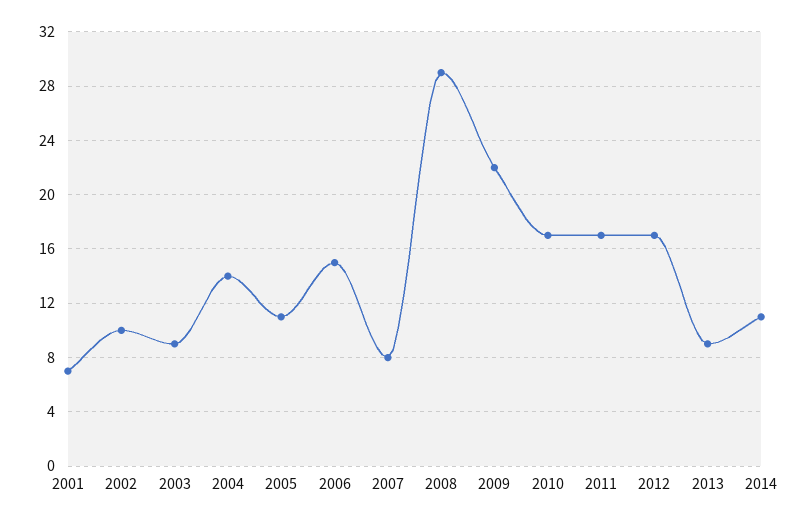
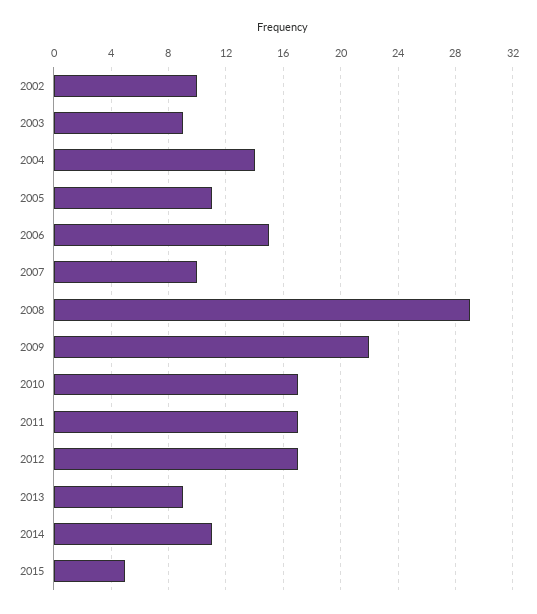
2001: 7 -> none
2007: 8 -> 10
2015: none -> 5

